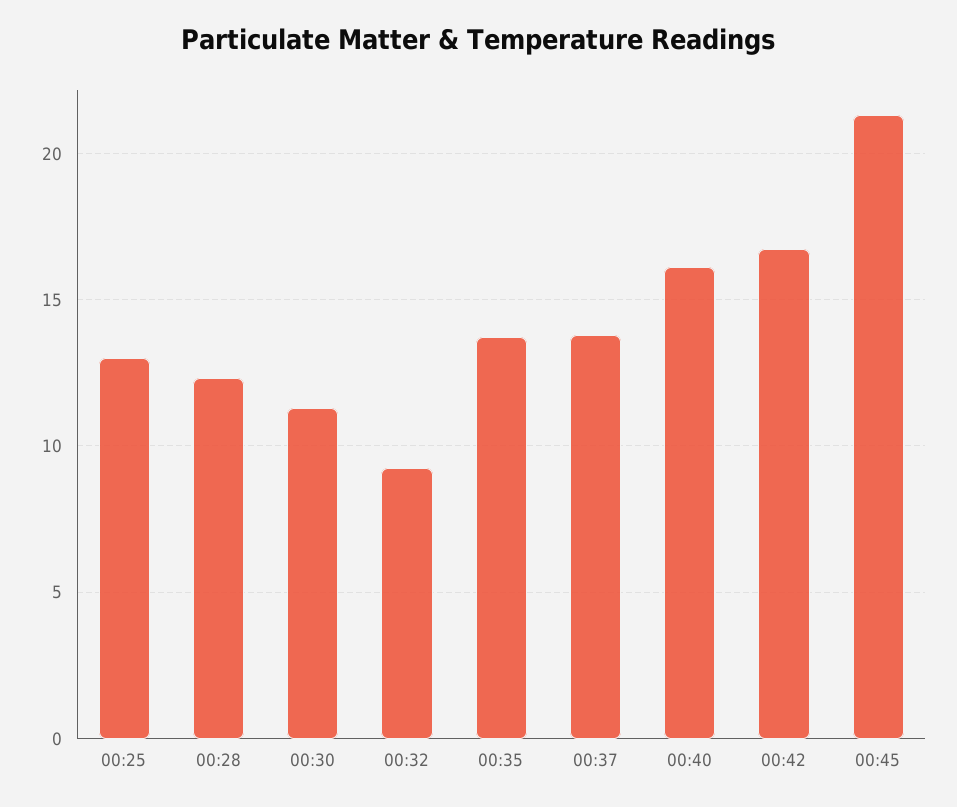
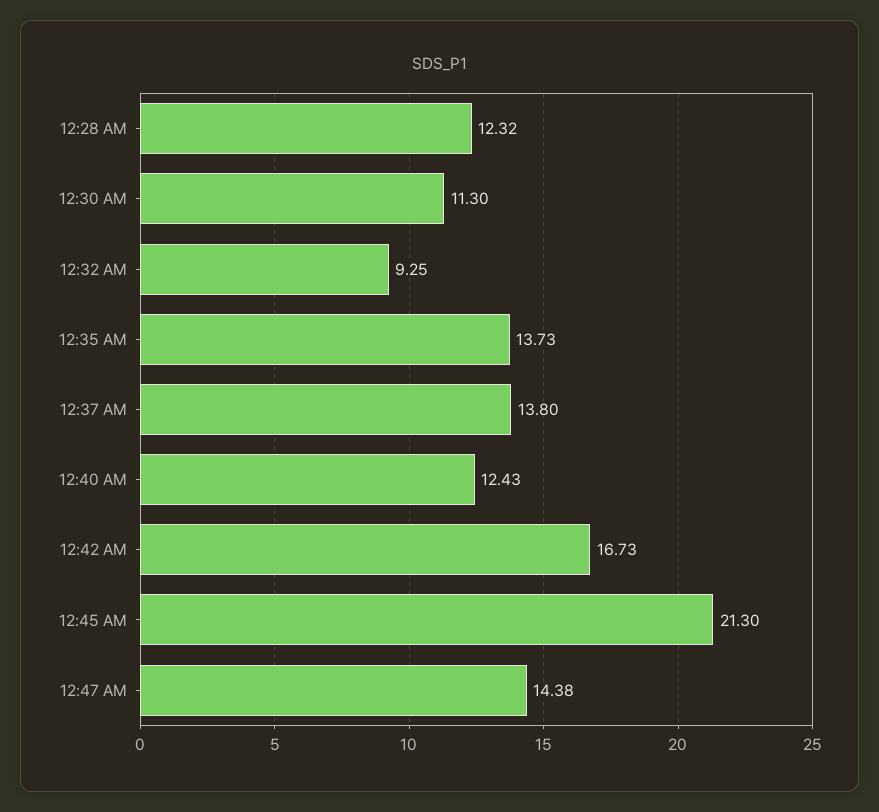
00:25: 13 -> none
00:40: 16 -> 12.43
12:47 AM: none -> 14.38

